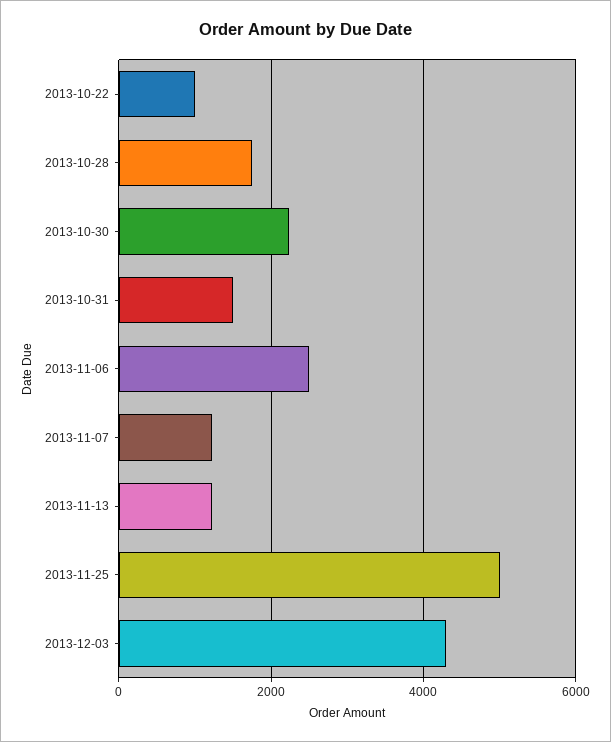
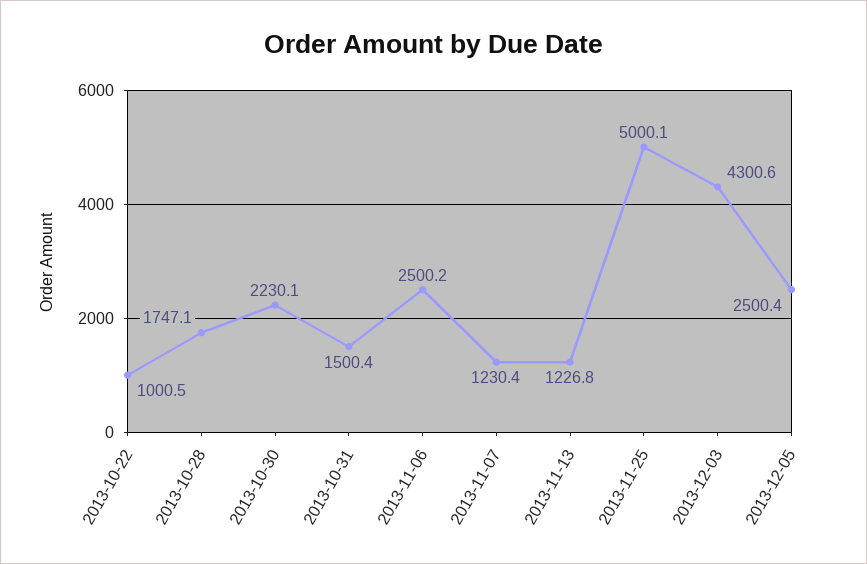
2013-12-05: none -> 2500.4

